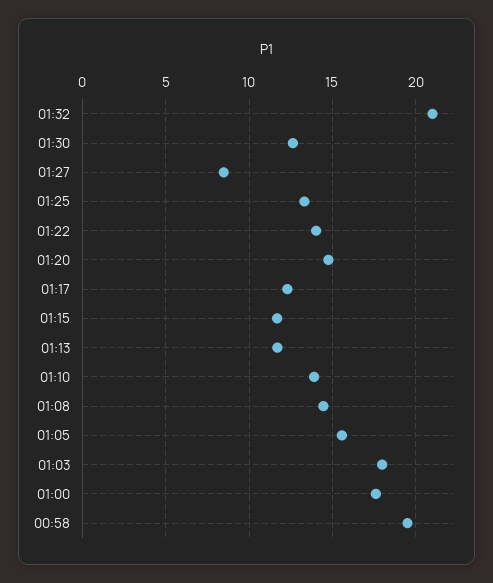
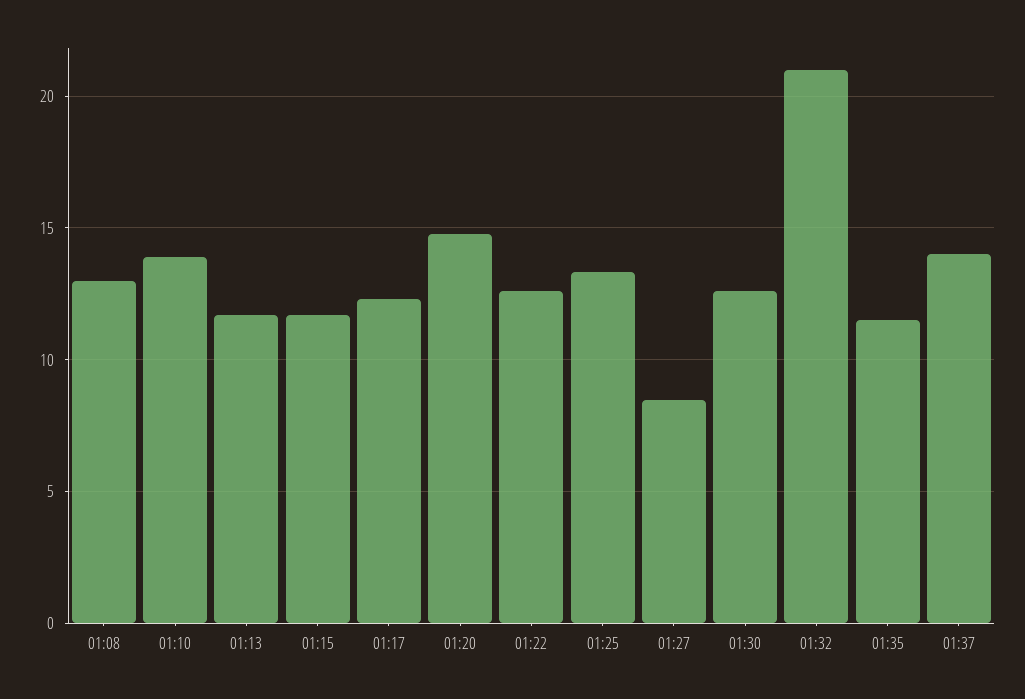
01:22: 14 -> 12.5
01:08: 14.5 -> 13
01:05: 15.5 -> none
01:03: 18 -> none
01:00: 17.5 -> none
00:58: 19.5 -> none
01:35: none -> 11.5
01:37: none -> 14

